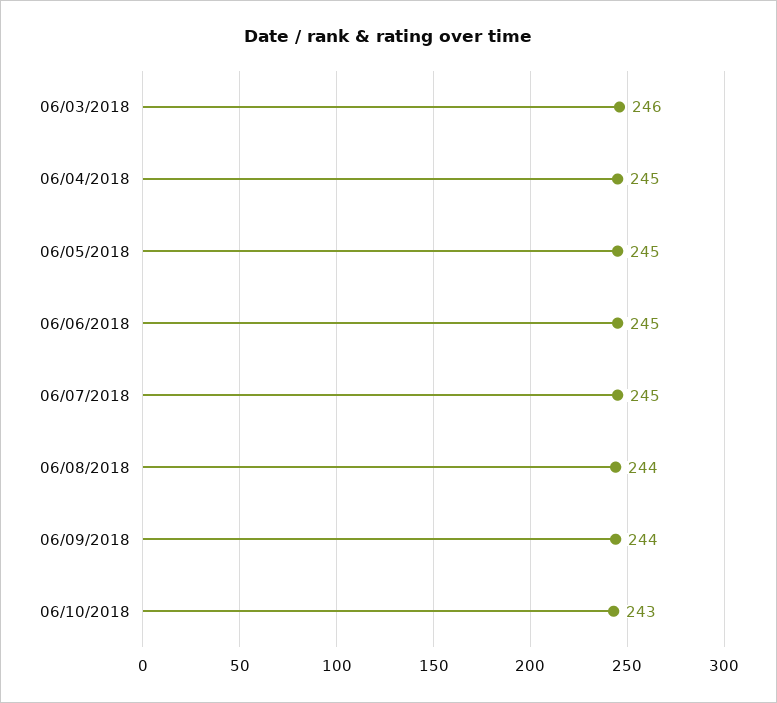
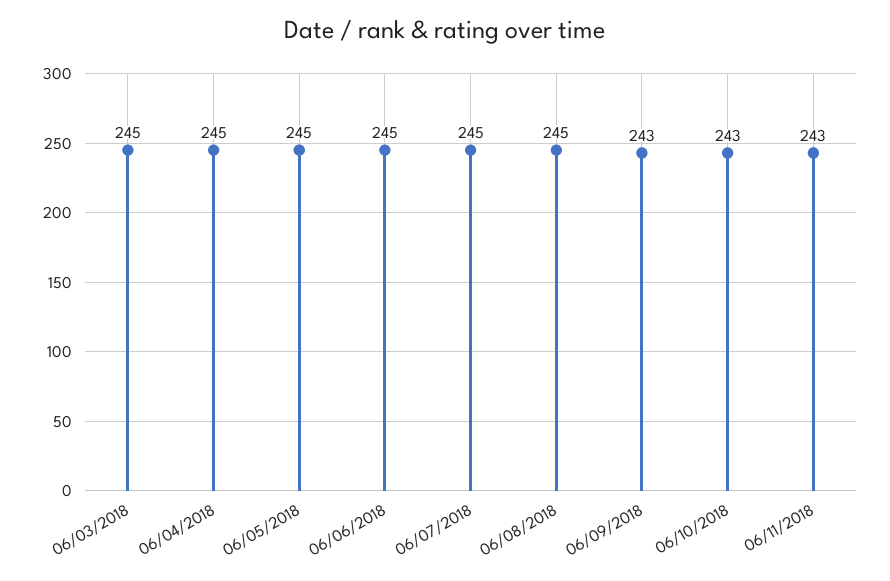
06/03/2018: 246 -> 245
06/08/2018: 244 -> 245
06/09/2018: 244 -> 243
06/11/2018: none -> 243

